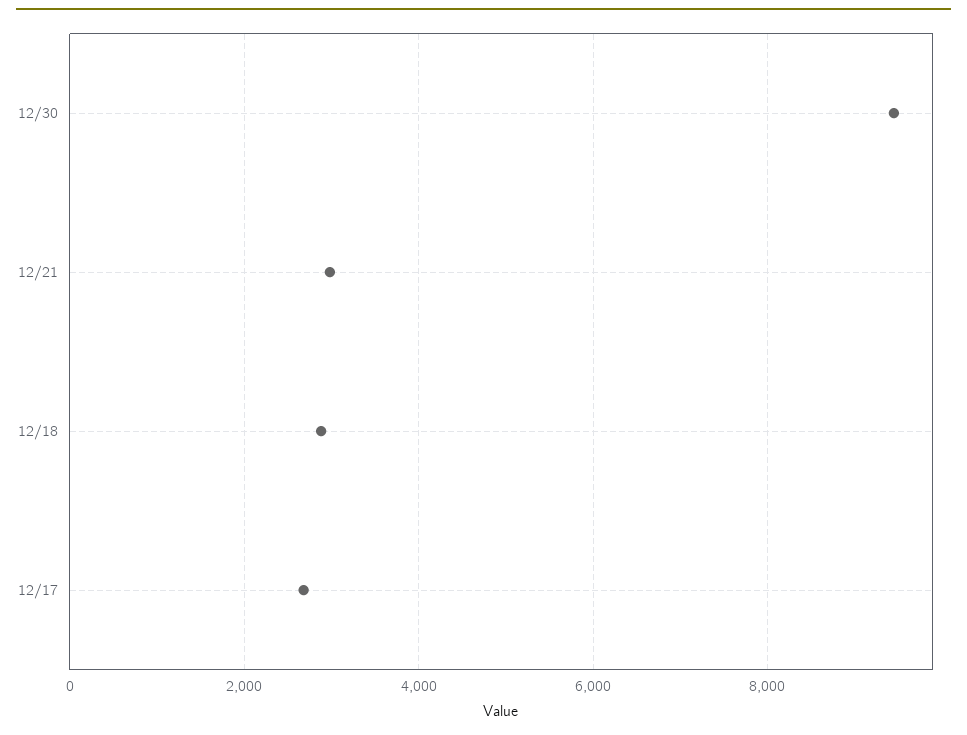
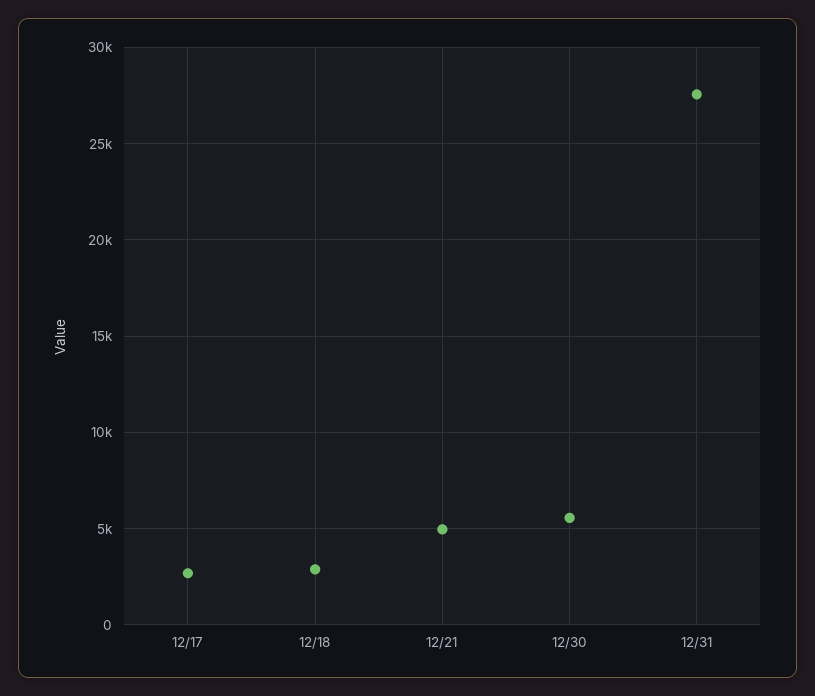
12/30: 9400 -> 5500
12/21: 3000 -> 5000
12/31: none -> 27500

